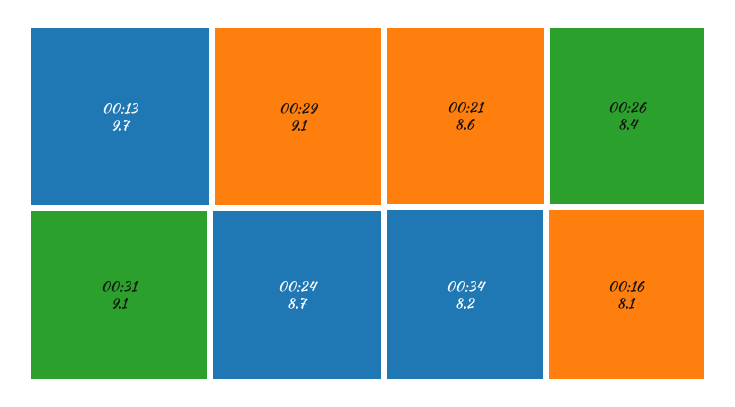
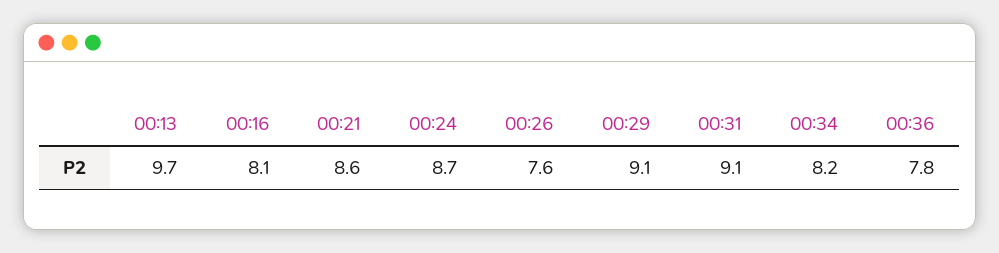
00:26: 8.4 -> 7.6
00:36: none -> 7.8

